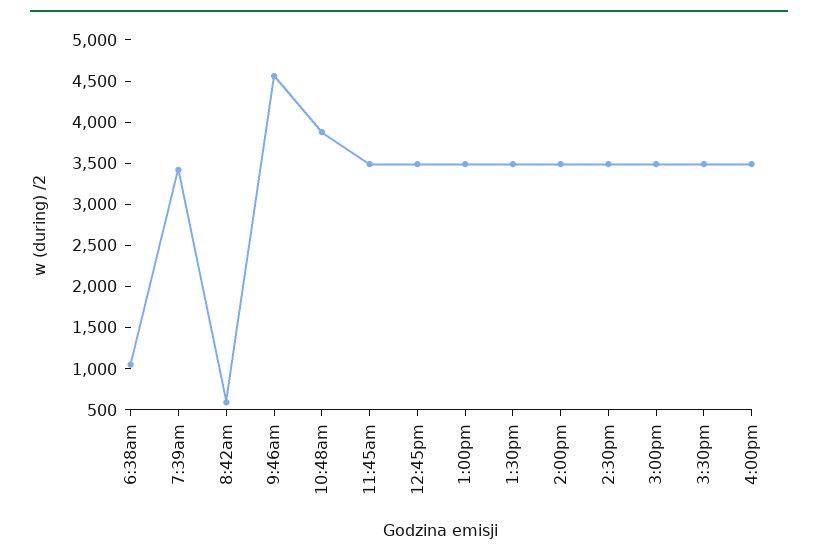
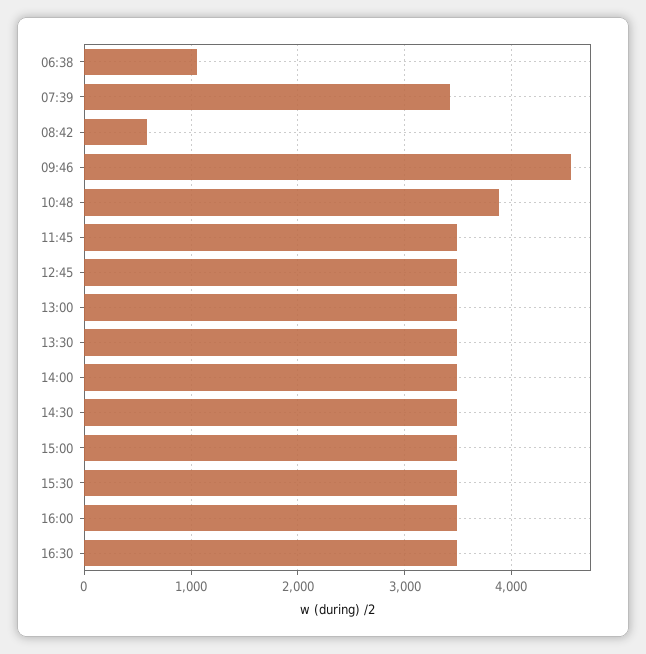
16:30: none -> 3500

